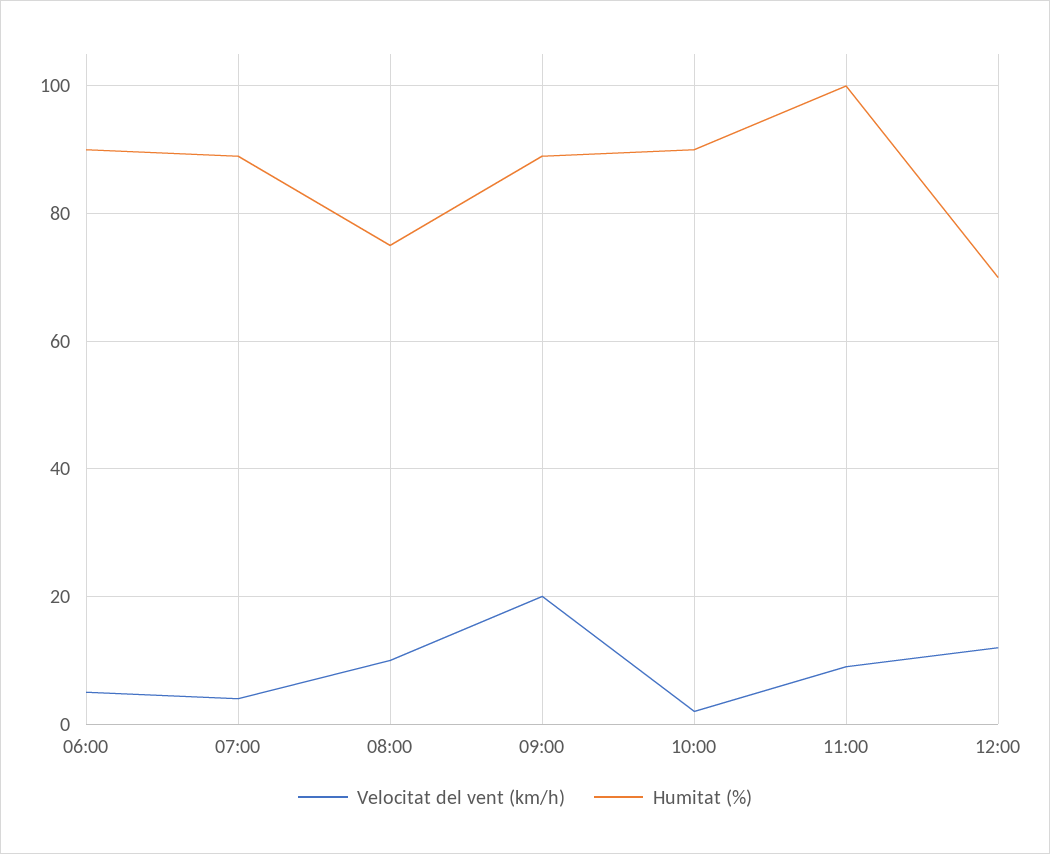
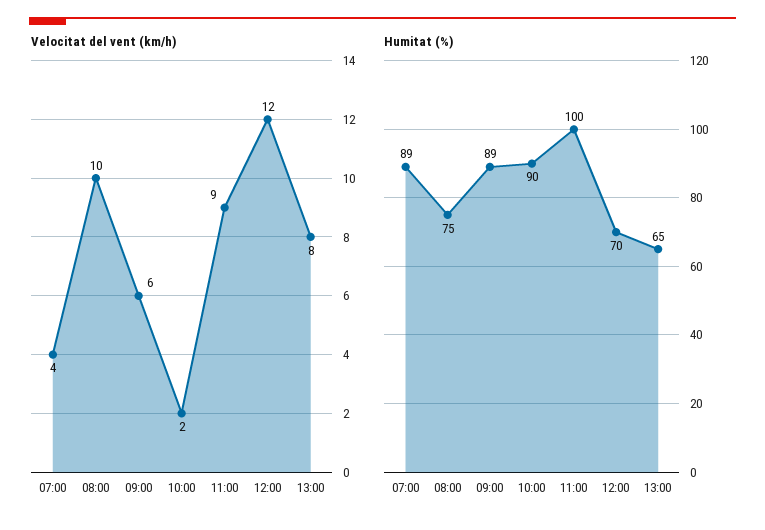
Velocitat del vent (km/h), 06:00: 5 -> none
Humitat (%), 06:00: 90 -> none
Velocitat del vent (km/h), 09:00: 20 -> 6
Velocitat del vent (km/h), 13:00: none -> 8
Humitat (%), 13:00: none -> 65

